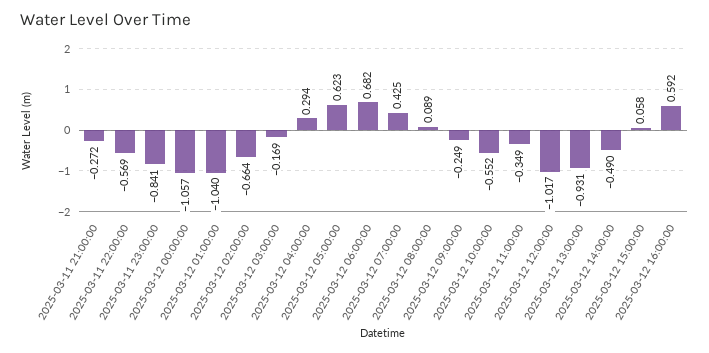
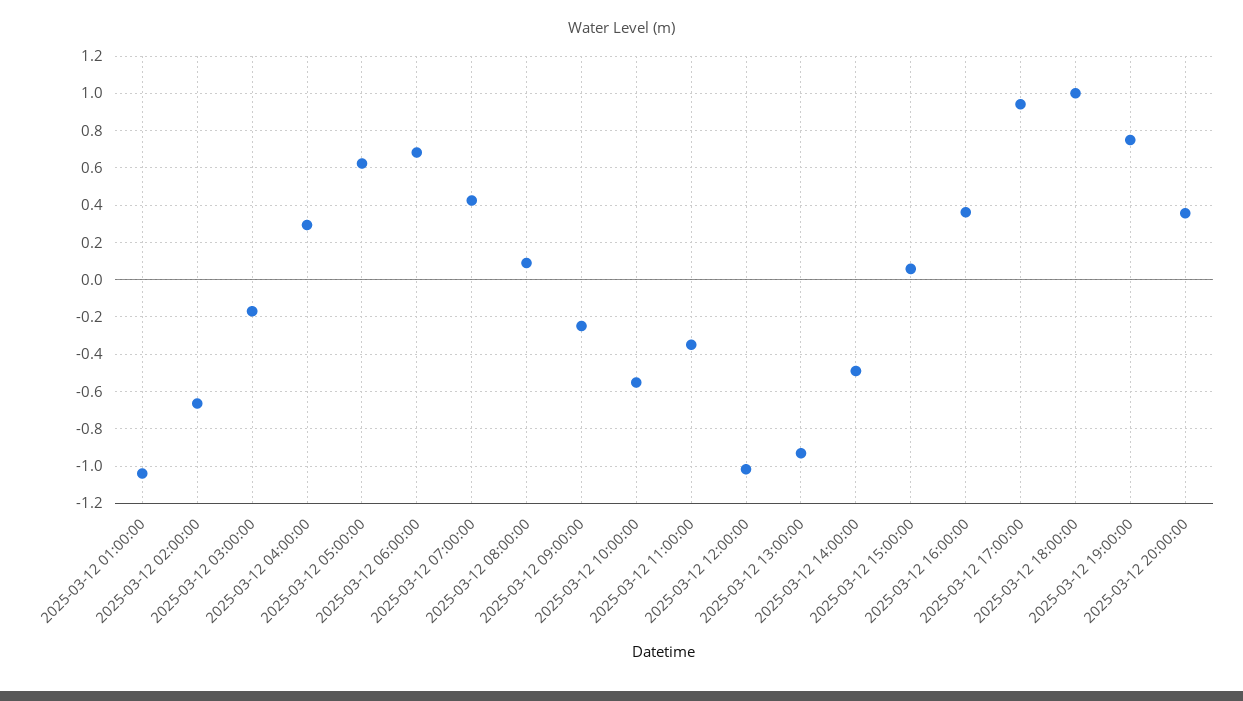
2025-03-11 21:00:00: -0.272 -> none
2025-03-11 22:00:00: -0.569 -> none
2025-03-11 23:00:00: -0.841 -> none
2025-03-12 00:00:00: -1.057 -> none
2025-03-12 16:00:00: 0.592 -> 0.35
2025-03-12 17:00:00: none -> 0.95
2025-03-12 18:00:00: none -> 1
2025-03-12 19:00:00: none -> 0.75
2025-03-12 20:00:00: none -> 0.35

